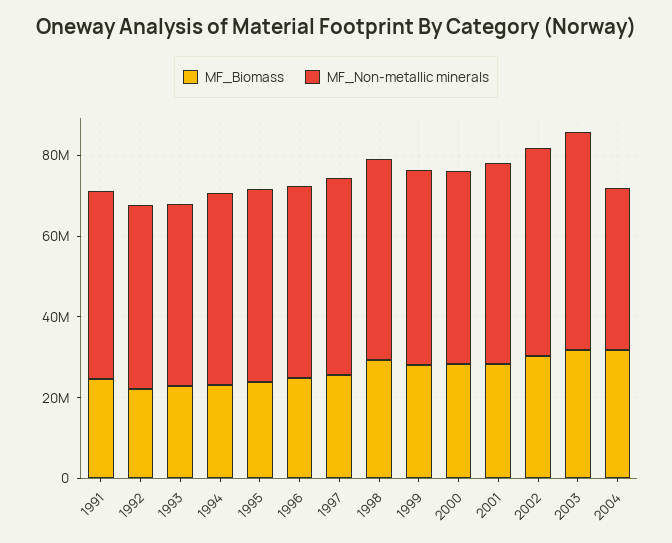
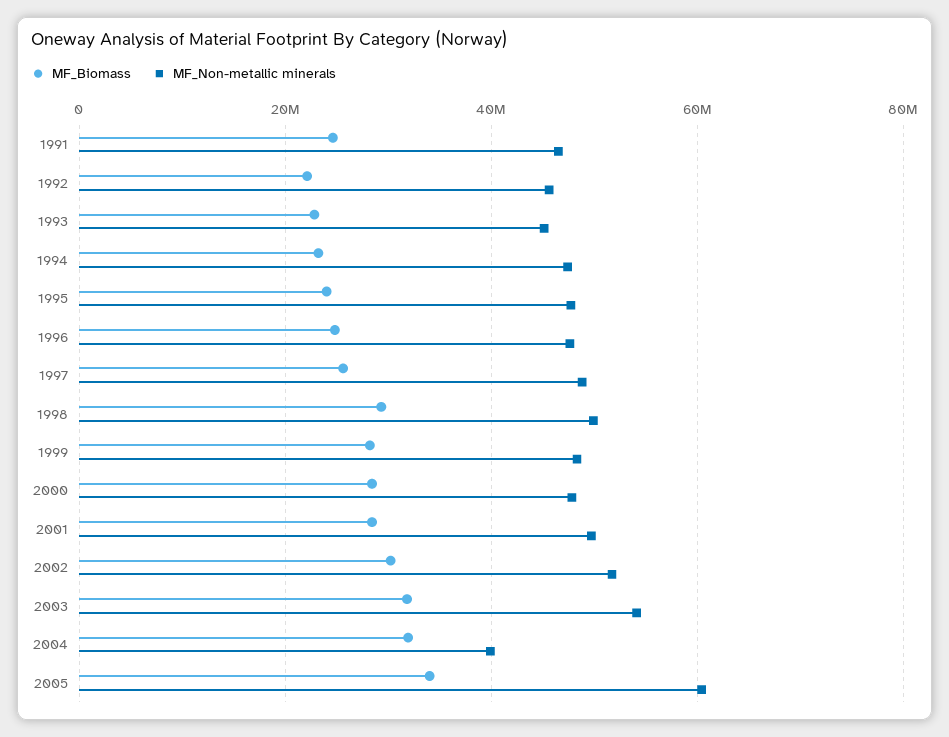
MF_Biomass, 2005: none -> 34000000
MF_Non-metallic minerals, 2005: none -> 60000000

